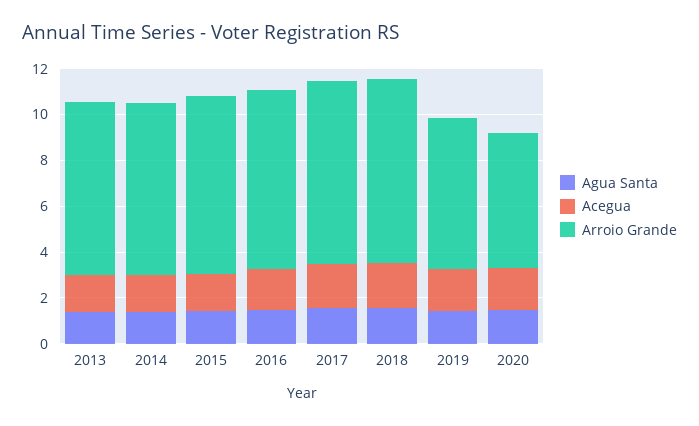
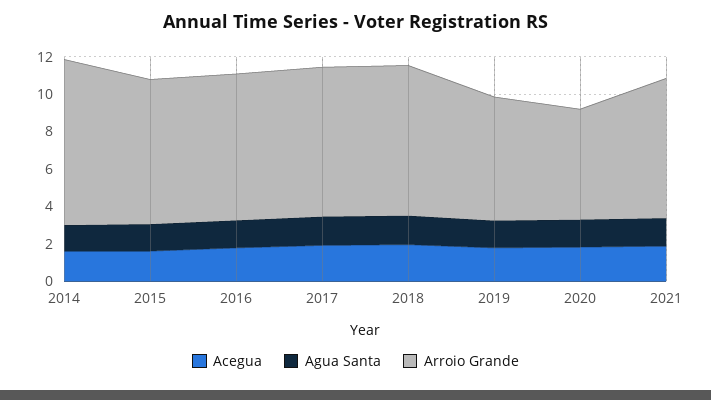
Agua Santa, 2013: 1.5 -> none
Acegua, 2013: 1.5 -> none
Arroio Grande, 2013: 7.5 -> none
Arroio Grande, 2014: 7.5 -> 9
Acegua, 2021: none -> 2
Agua Santa, 2021: none -> 1.5
Arroio Grande, 2021: none -> 7.5

